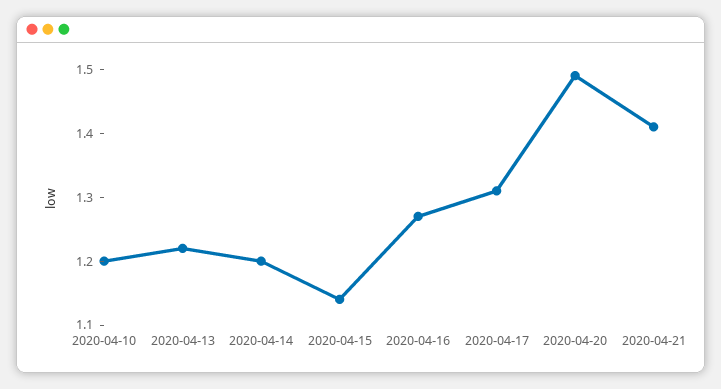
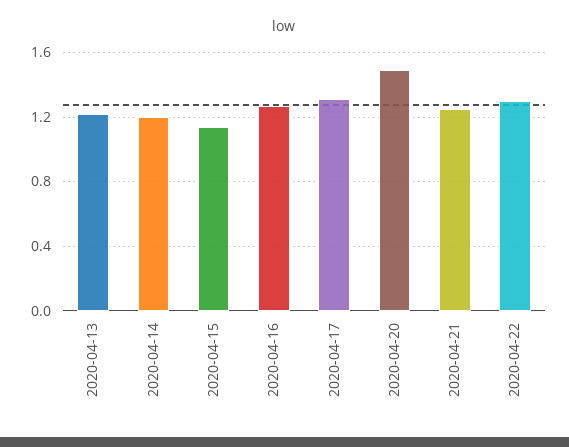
2020-04-10: 1.2 -> none
2020-04-21: 1.4 -> 1.25
2020-04-22: none -> 1.3

